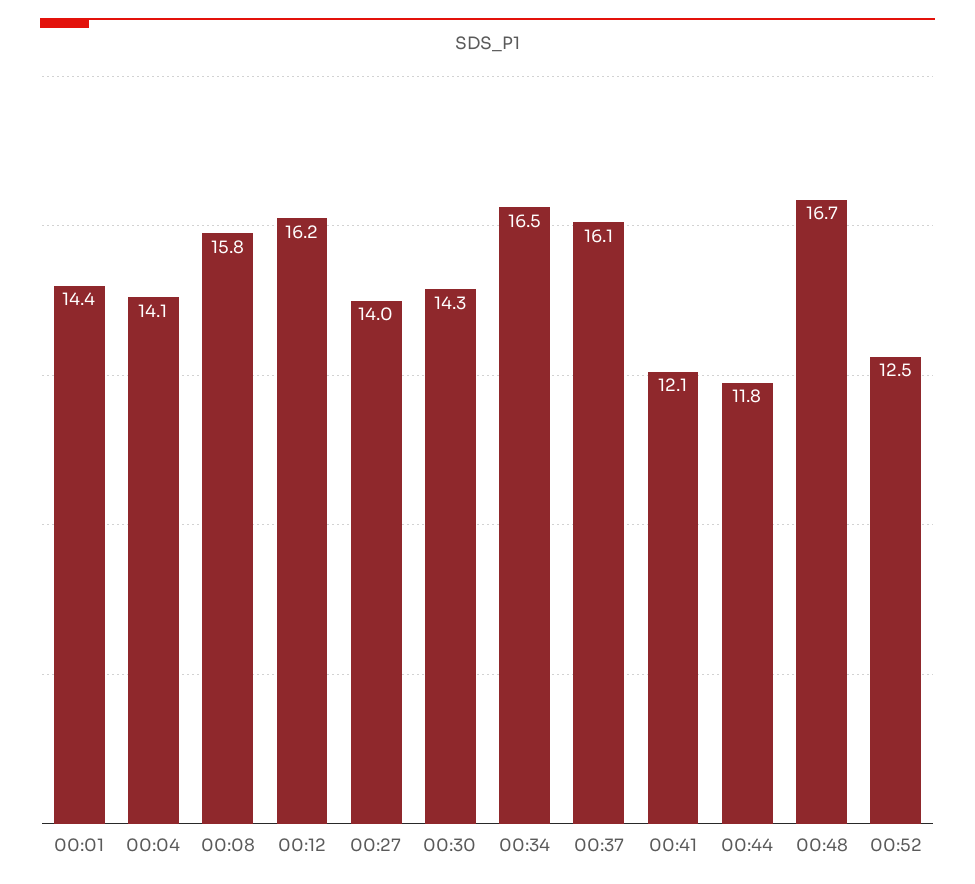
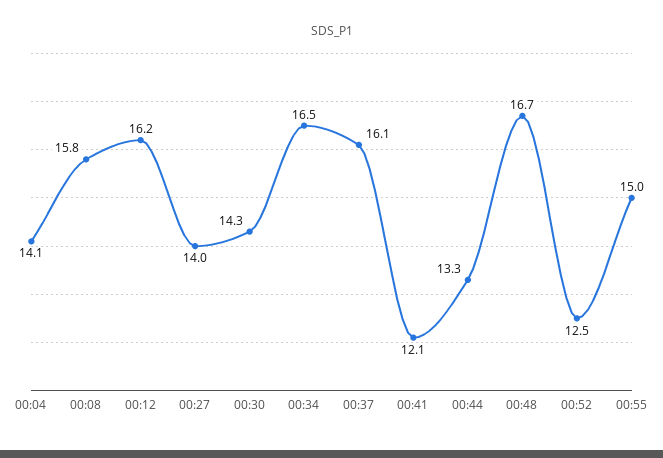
00:01: 14.4 -> none
00:44: 11.8 -> 13.3
00:55: none -> 15

